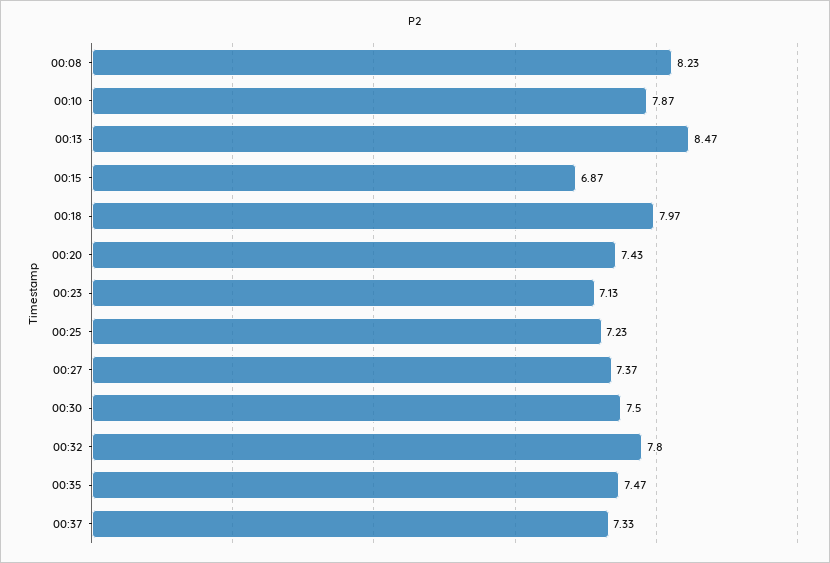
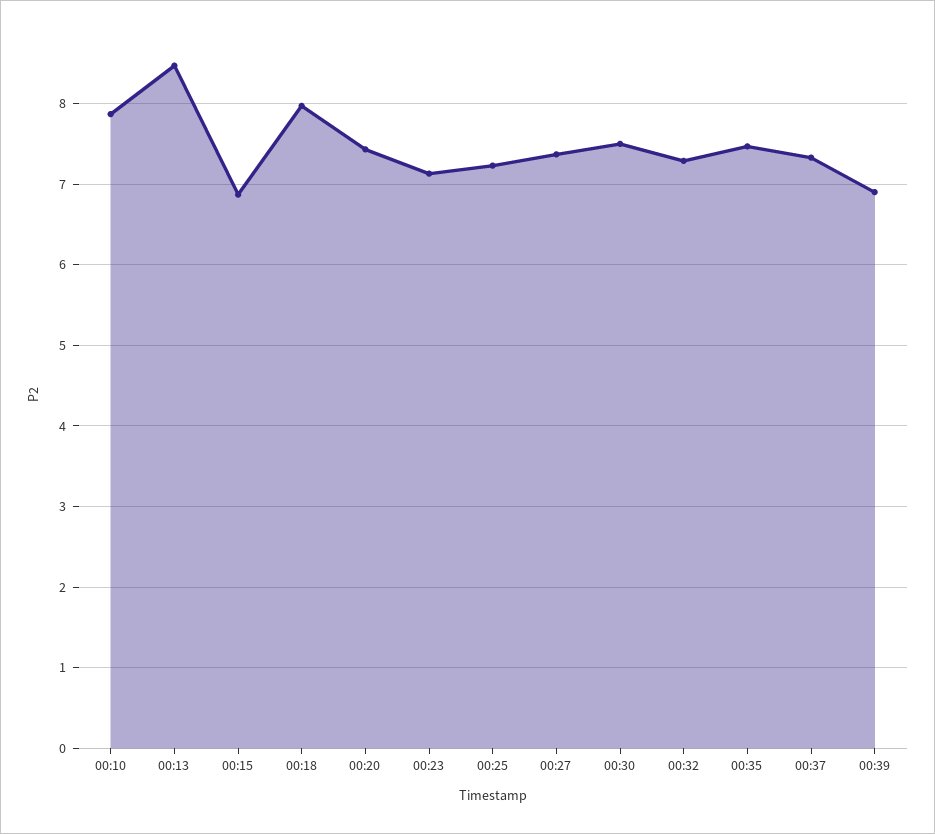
00:08: 8.23 -> none
00:32: 7.8 -> 7.3
00:39: none -> 6.9

